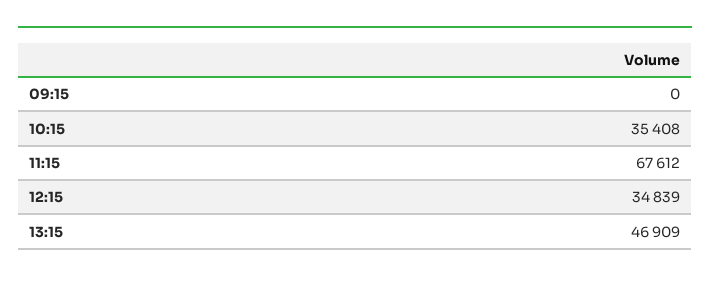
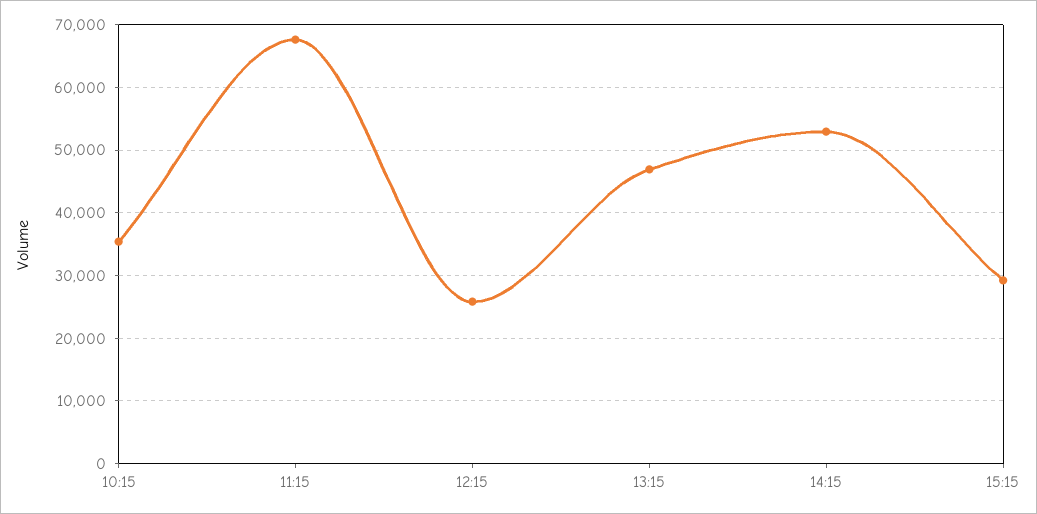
09:15: 0 -> none
12:15: 34839 -> 26000
14:15: none -> 53000
15:15: none -> 29000

